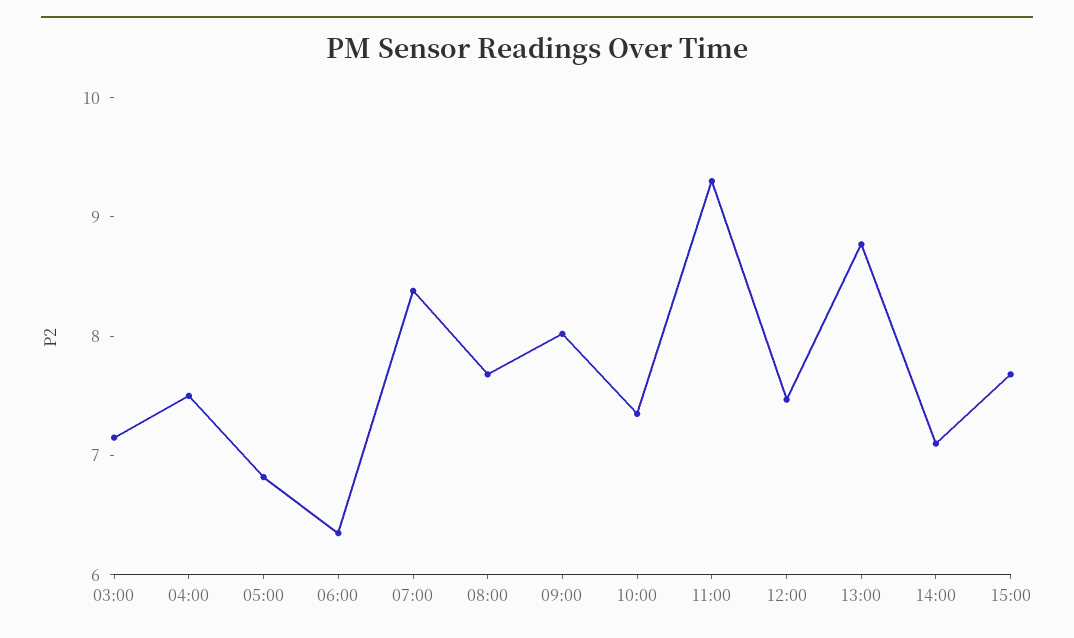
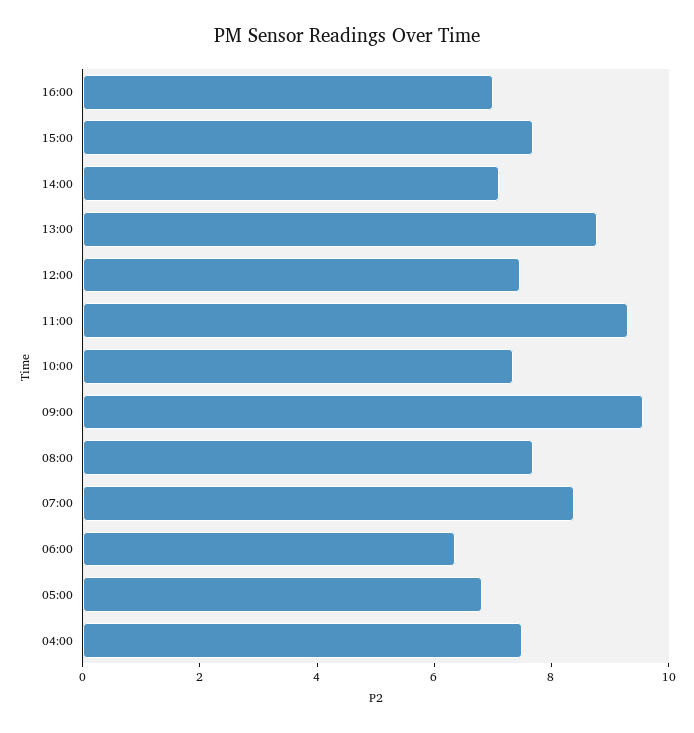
03:00: 7.2 -> none
09:00: 8 -> 9.5
16:00: none -> 7

